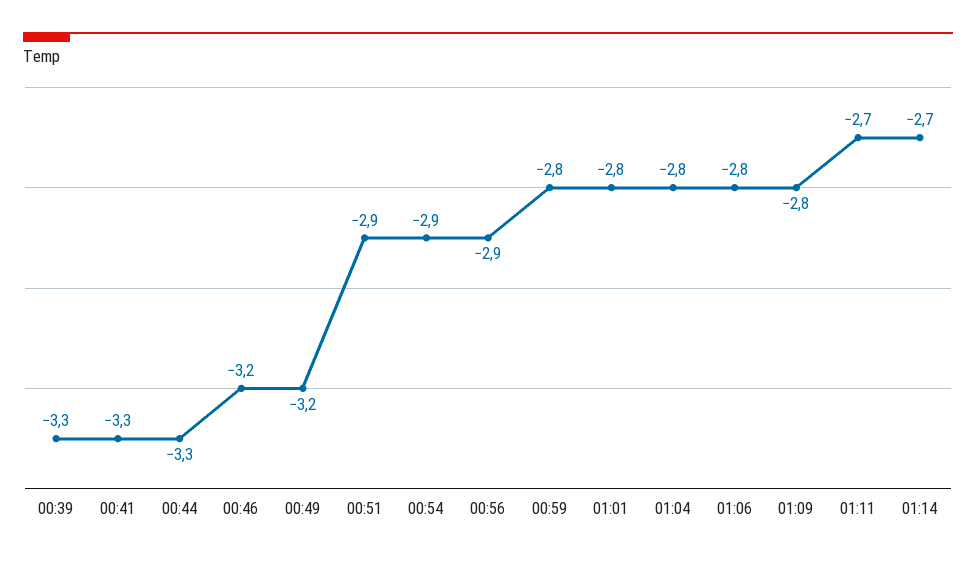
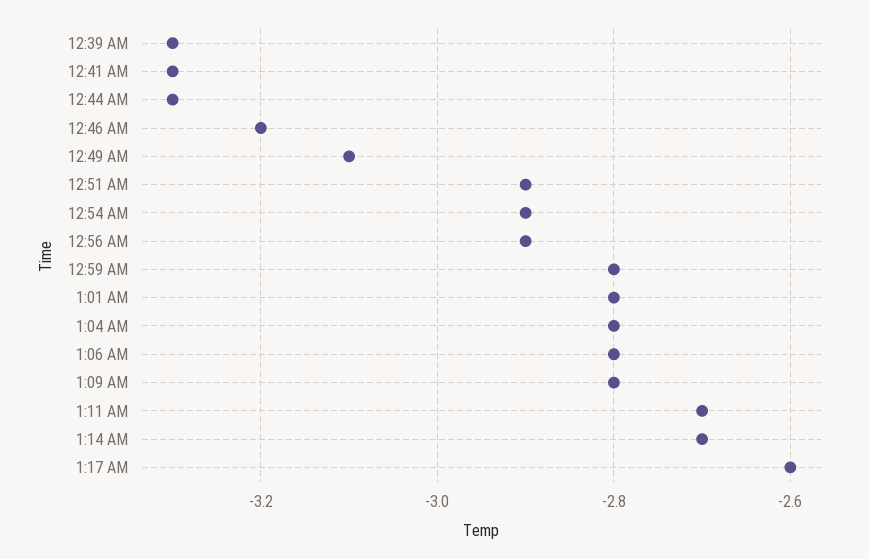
00:49: -3.2 -> -3.1
1:17 AM: none -> -2.6

